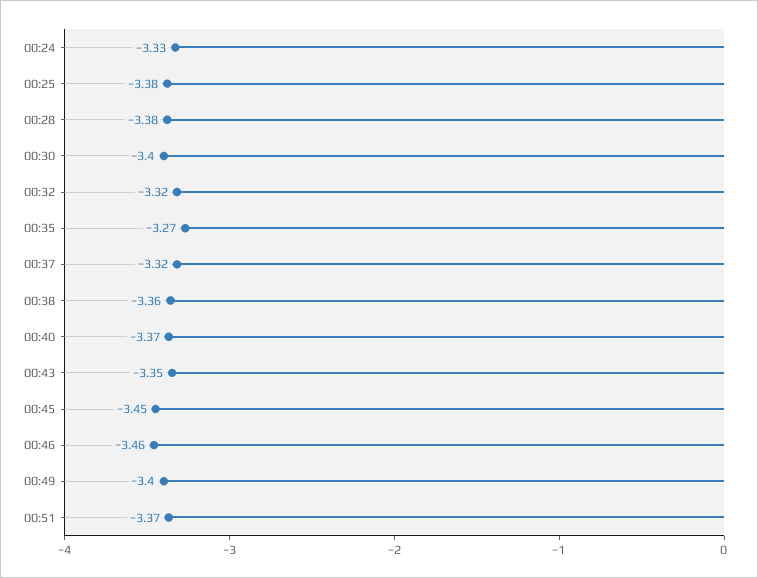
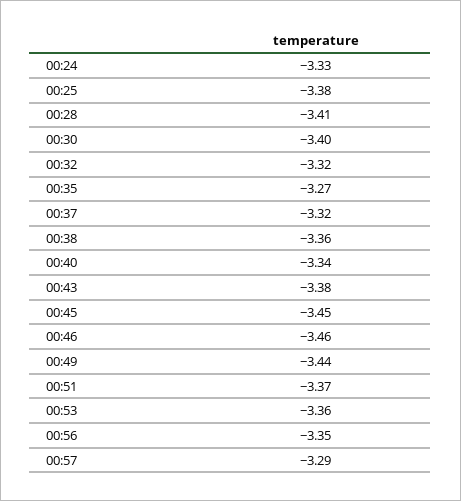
00:28: -3.38 -> -3.41
00:40: -3.37 -> -3.34
00:43: -3.35 -> -3.38
00:49: -3.4 -> -3.44
00:53: none -> -3.36
00:56: none -> -3.35
00:57: none -> -3.29

